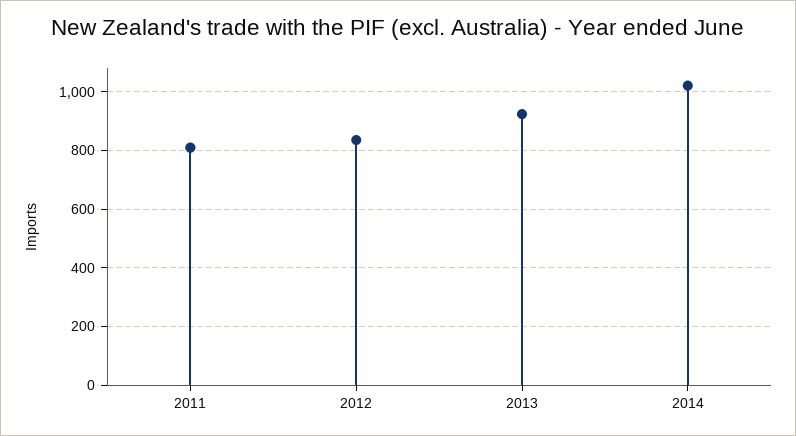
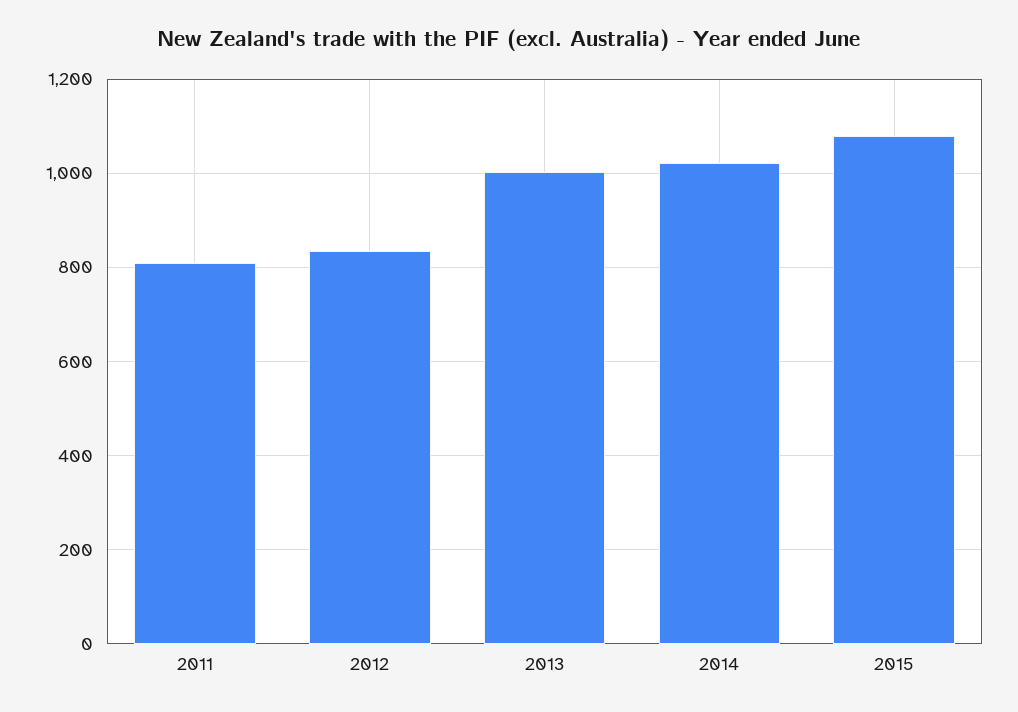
2013: 925 -> 1000
2015: none -> 1080

